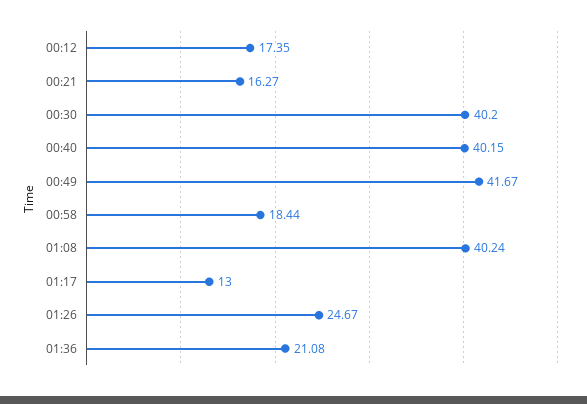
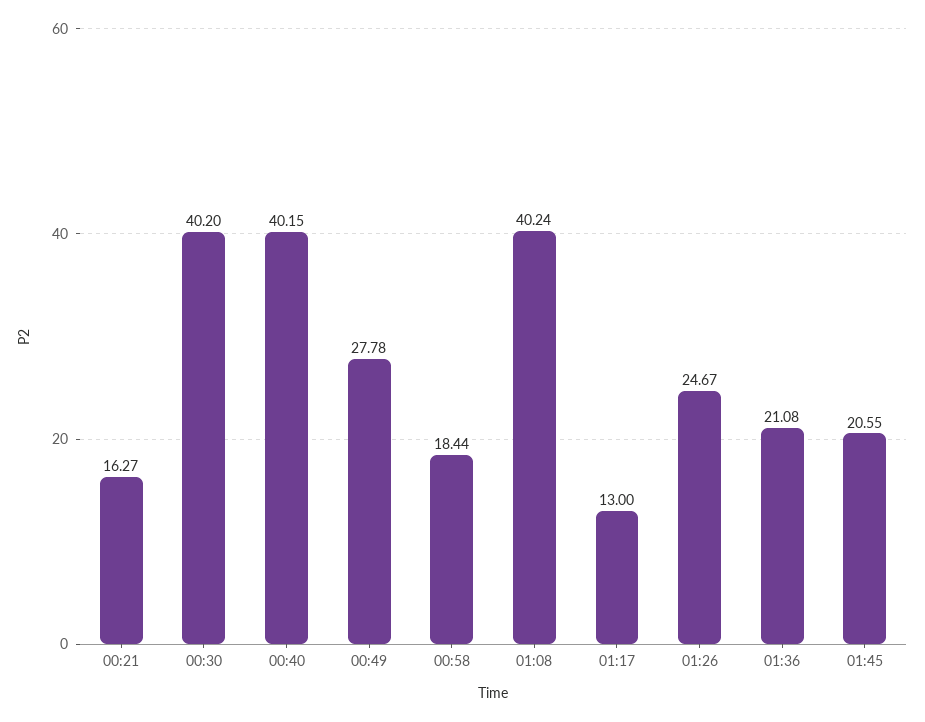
00:12: 17.35 -> none
00:49: 41.67 -> 27.78
01:45: none -> 20.55

